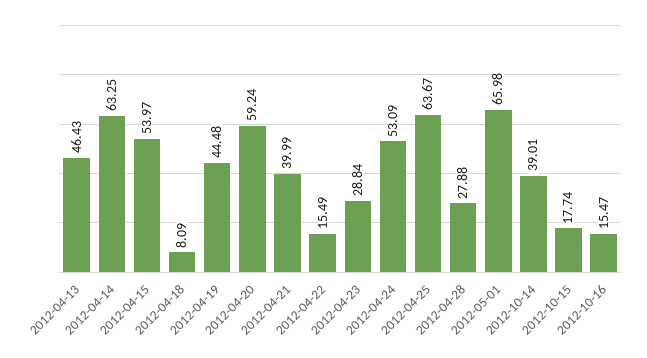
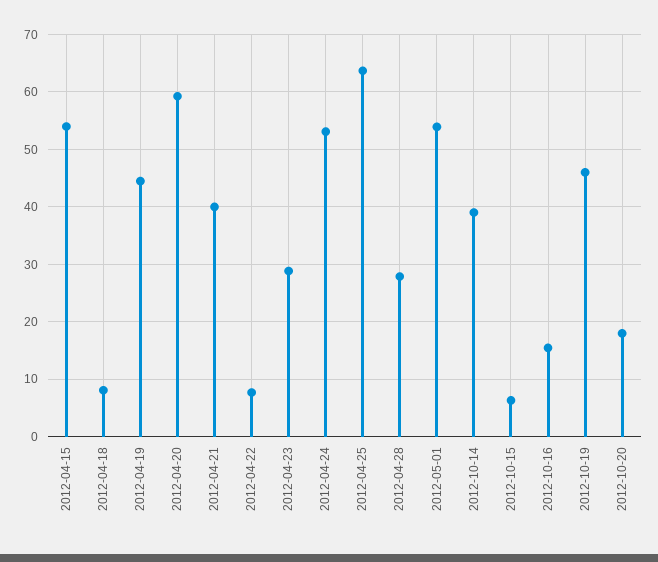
2012-04-13: 46.43 -> none
2012-04-14: 63.25 -> none
2012-04-22: 15.49 -> 8
2012-05-01: 65.98 -> 54
2012-10-15: 17.74 -> 6
2012-10-19: none -> 46
2012-10-20: none -> 18

